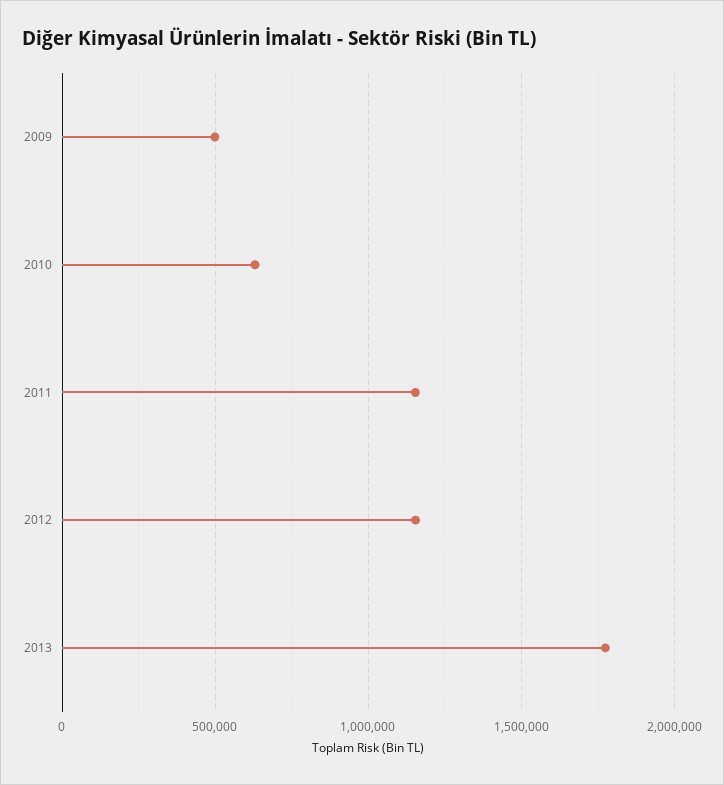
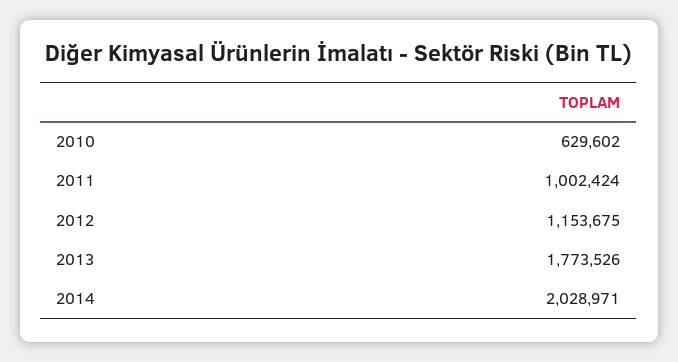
2009: 500000 -> none
2011: 1150000 -> 1002424
2014: none -> 2028971

